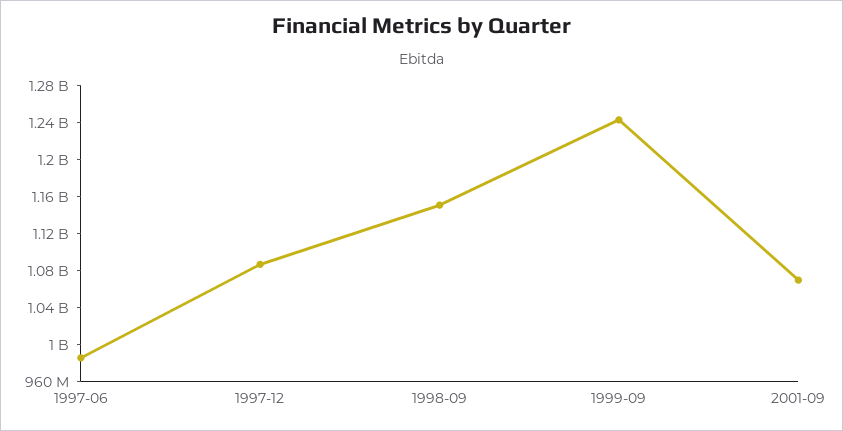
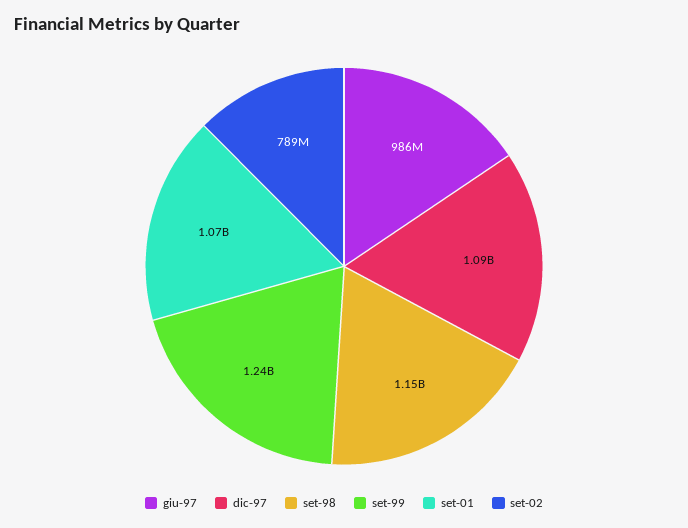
set-02: none -> 789000000

